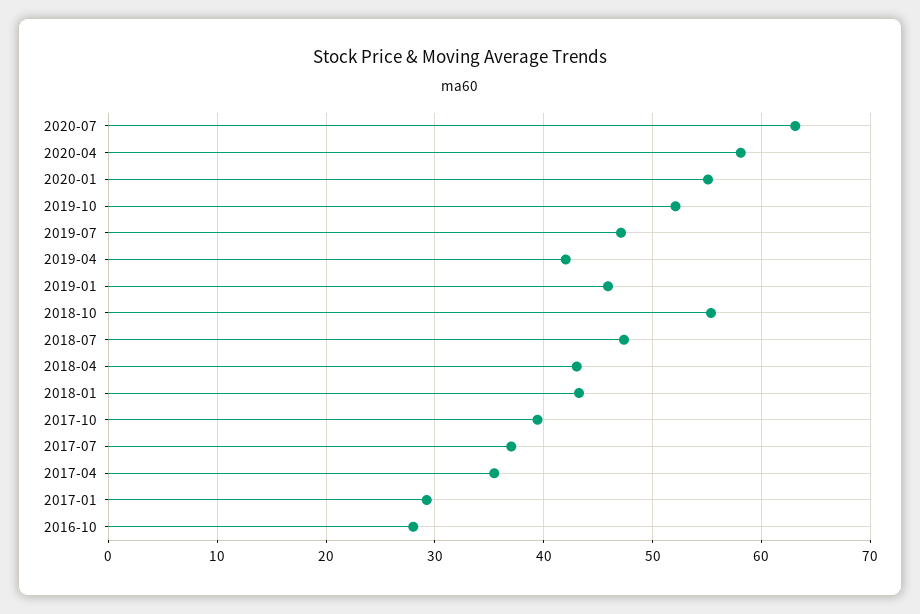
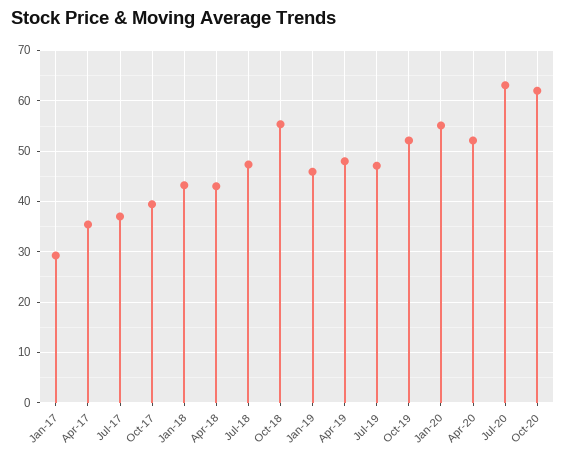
2020-04: 58 -> 52
2019-04: 42 -> 48
2016-10: 28 -> none
Oct-20: none -> 62

